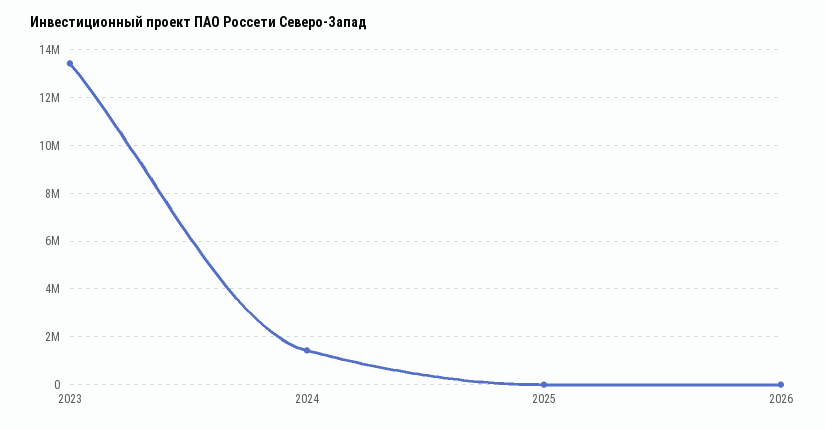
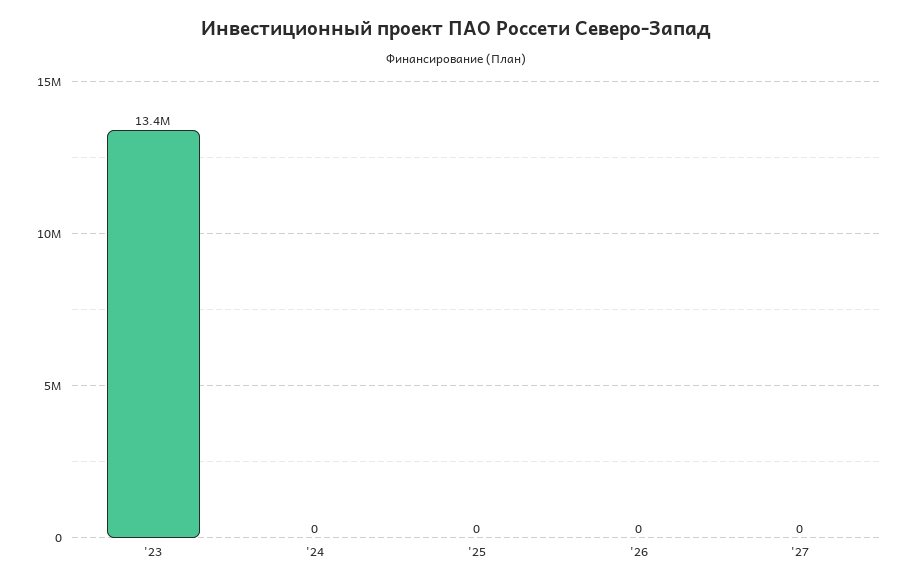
2024: 1500000 -> 0
'27: none -> 0

